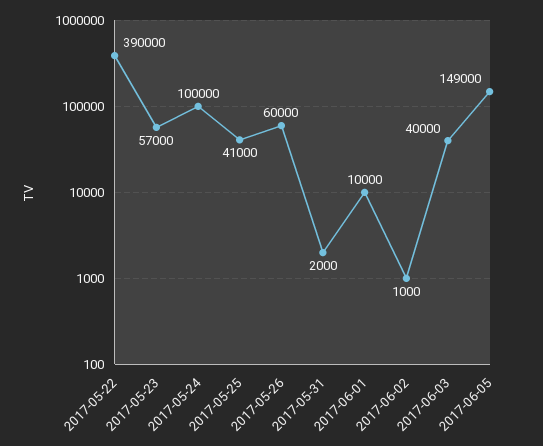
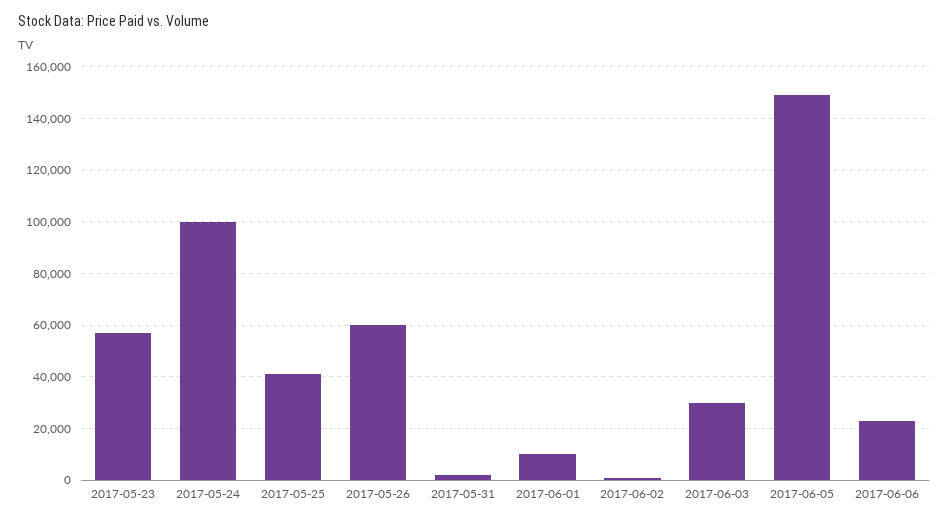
2017-05-22: 390000 -> none
2017-06-03: 40000 -> 30000
2017-06-06: none -> 22500

